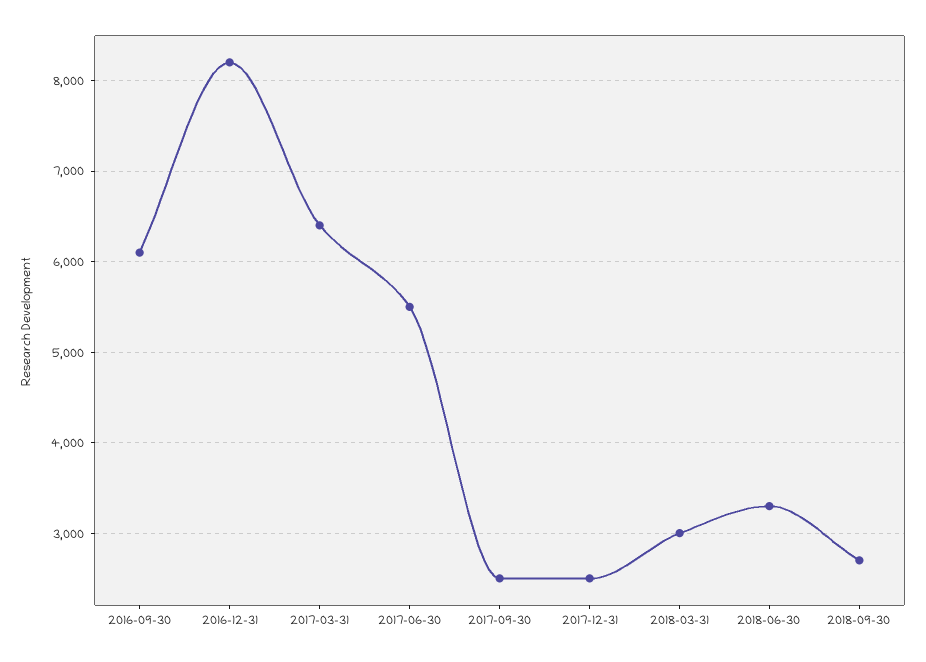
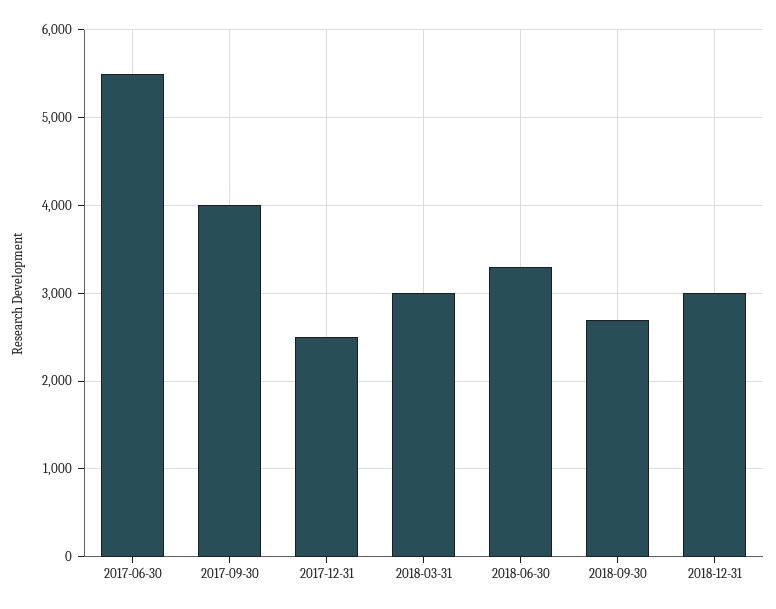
2016-09-30: 6100 -> none
2016-12-31: 8200 -> none
2017-03-31: 6400 -> none
2017-09-30: 2500 -> 4000
2018-12-31: none -> 3000

